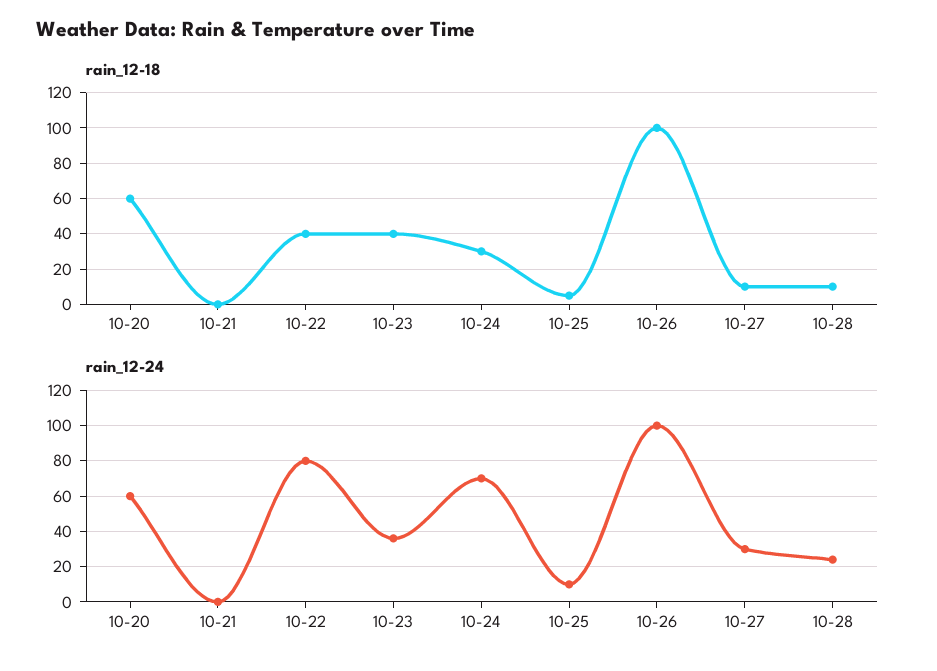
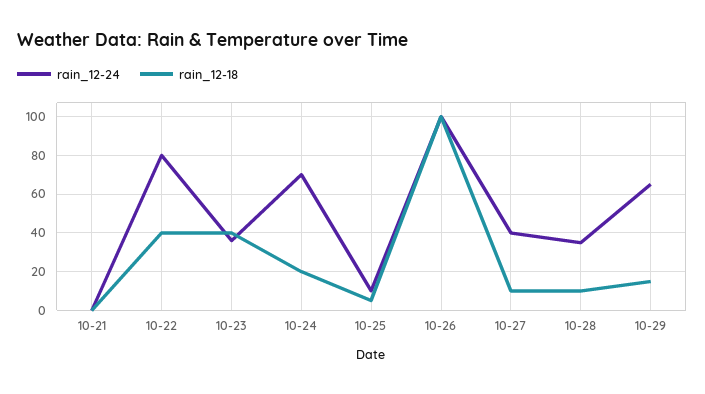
rain_12-18, 10-20: 60 -> none
rain_12-18, 10-24: 30 -> 20
rain_12-24, 10-20: 60 -> none
rain_12-24, 10-27: 30 -> 40
rain_12-24, 10-28: 25 -> 35
rain_12-24, 10-29: none -> 65
rain_12-18, 10-29: none -> 15

